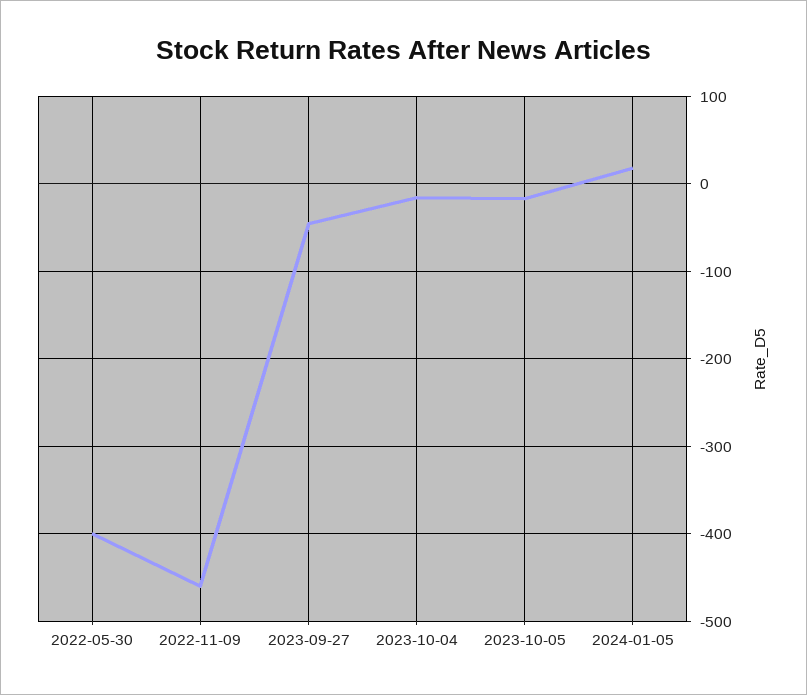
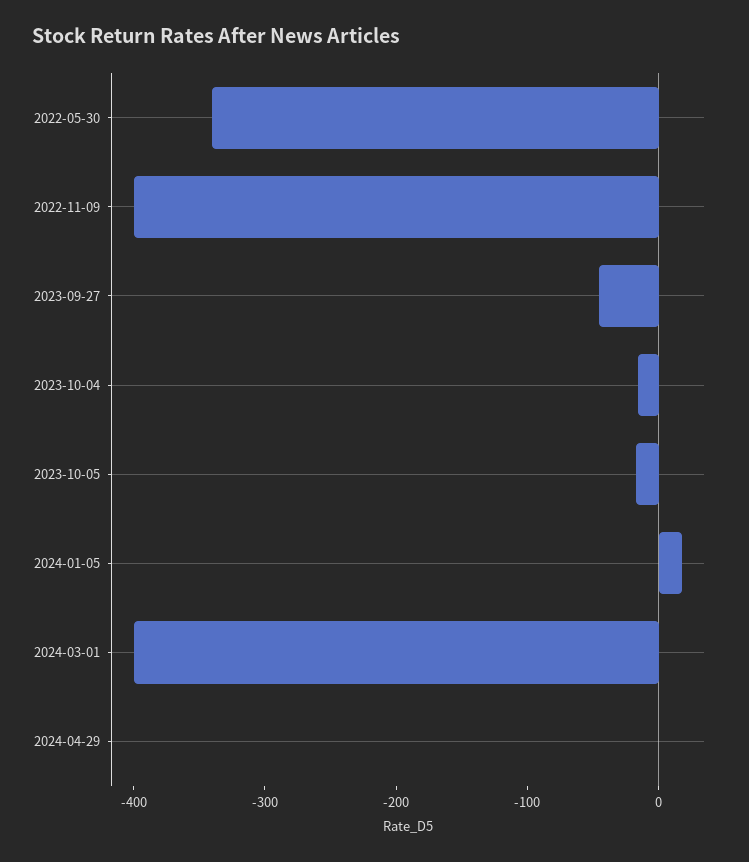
2022-05-30: -400 -> -340
2022-11-09: -460 -> -400
2024-03-01: none -> -400
2024-04-29: none -> 0

